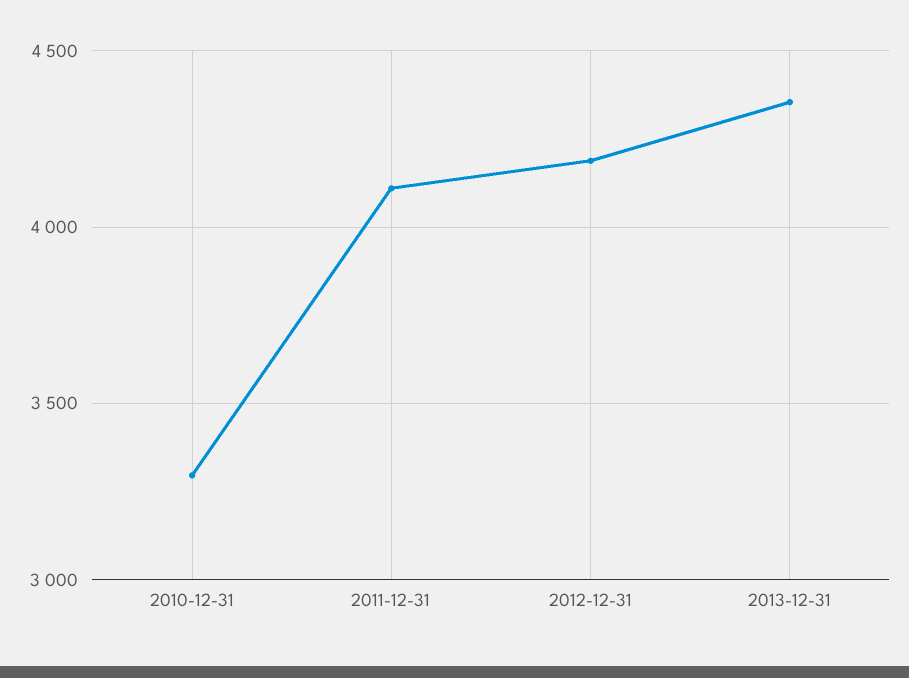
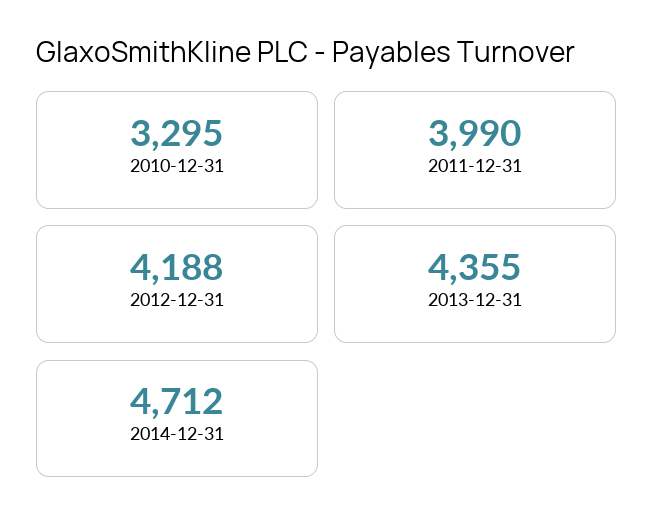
2011-12-31: 4100 -> 3990
2014-12-31: none -> 4712

